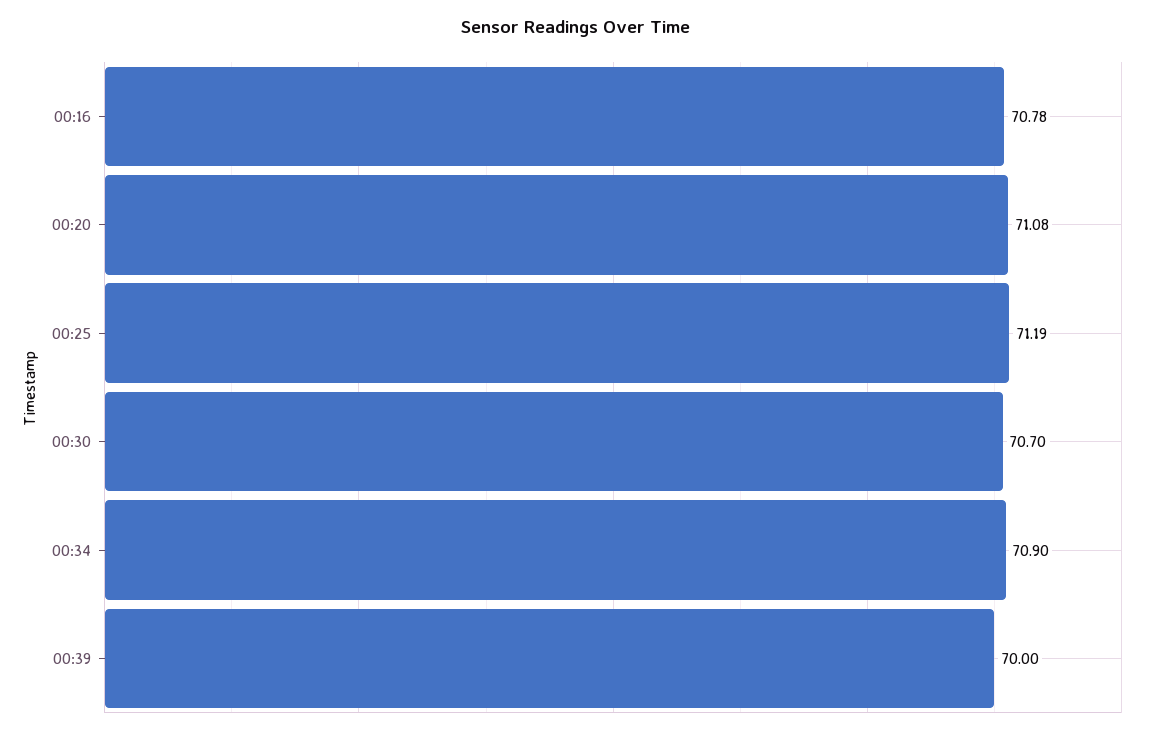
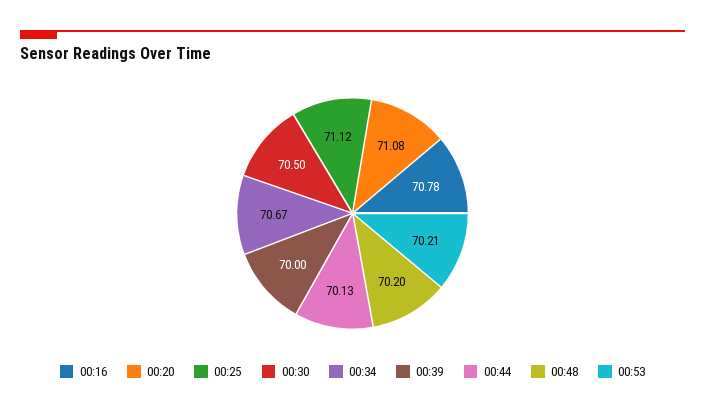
00:25: 71.19 -> 71.12
00:30: 70.7 -> 70.5
00:34: 70.9 -> 70.67
00:44: none -> 70.13
00:48: none -> 70.2
00:53: none -> 70.21

